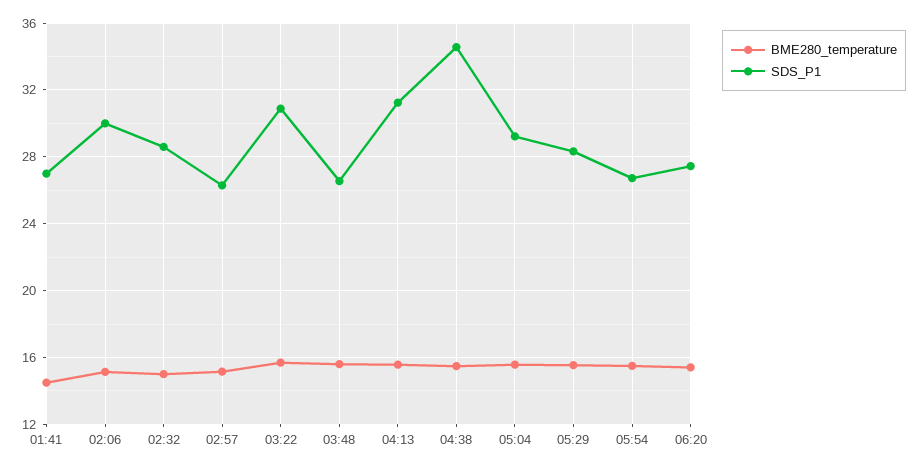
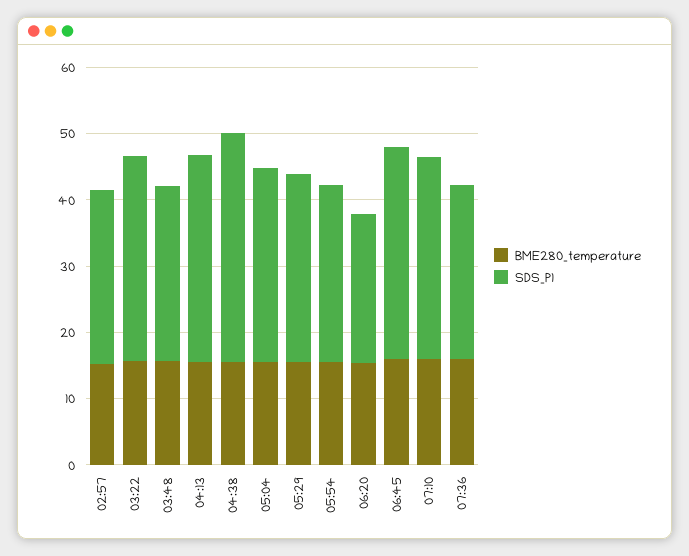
BME280_temperature, 01:41: 14.5 -> none
SDS_P1, 01:41: 27 -> none
BME280_temperature, 02:06: 15 -> none
SDS_P1, 02:06: 30 -> none
BME280_temperature, 02:32: 15 -> none
SDS_P1, 02:32: 28.5 -> none
SDS_P1, 06:20: 27.5 -> 22
BME280_temperature, 06:45: none -> 16
SDS_P1, 06:45: none -> 32
BME280_temperature, 07:10: none -> 16
SDS_P1, 07:10: none -> 30
BME280_temperature, 07:36: none -> 16
SDS_P1, 07:36: none -> 26

